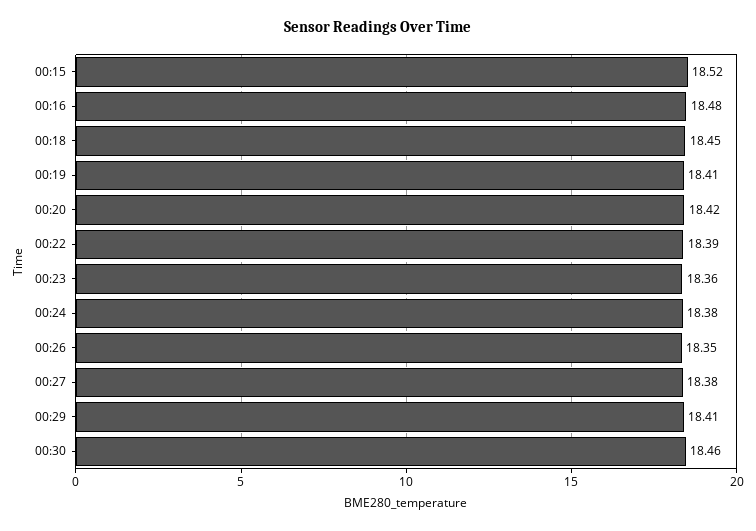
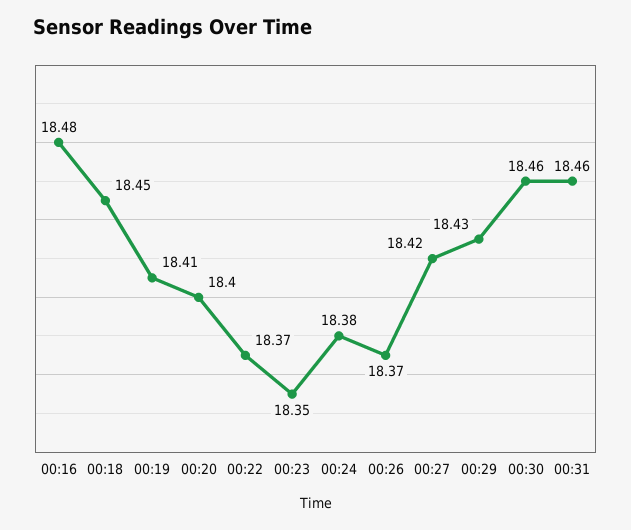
00:15: 18.52 -> none
00:20: 18.42 -> 18.4
00:22: 18.39 -> 18.37
00:23: 18.36 -> 18.35
00:26: 18.35 -> 18.37
00:27: 18.38 -> 18.42
00:29: 18.41 -> 18.43
00:31: none -> 18.46

